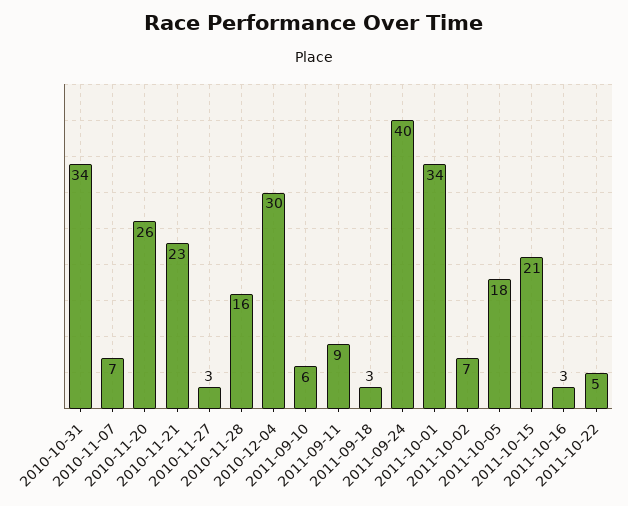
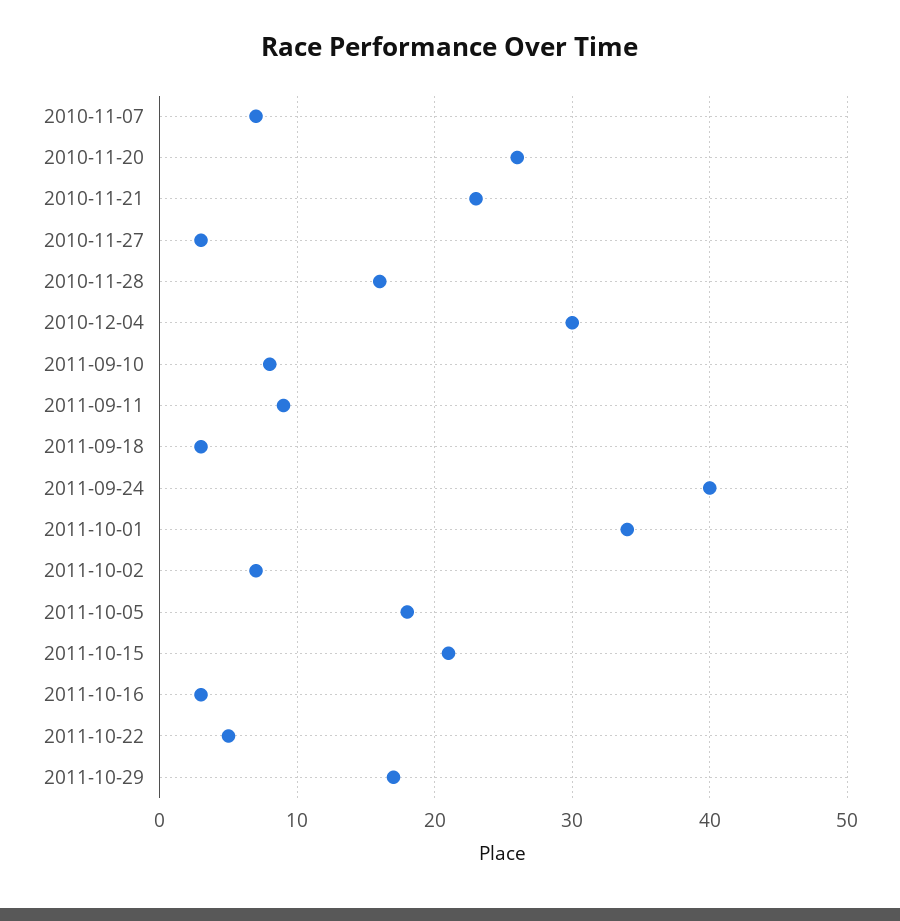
2010-10-31: 34 -> none
2011-09-10: 6 -> 8
2011-10-29: none -> 17

